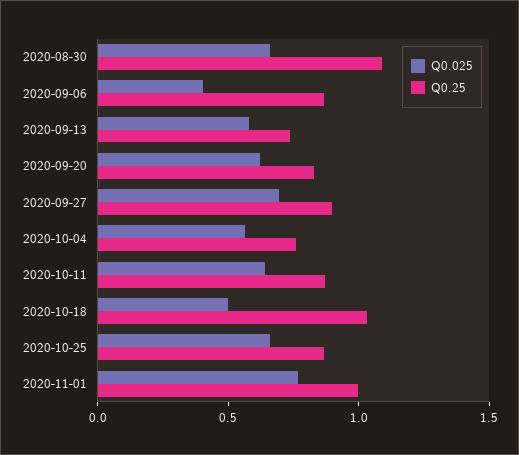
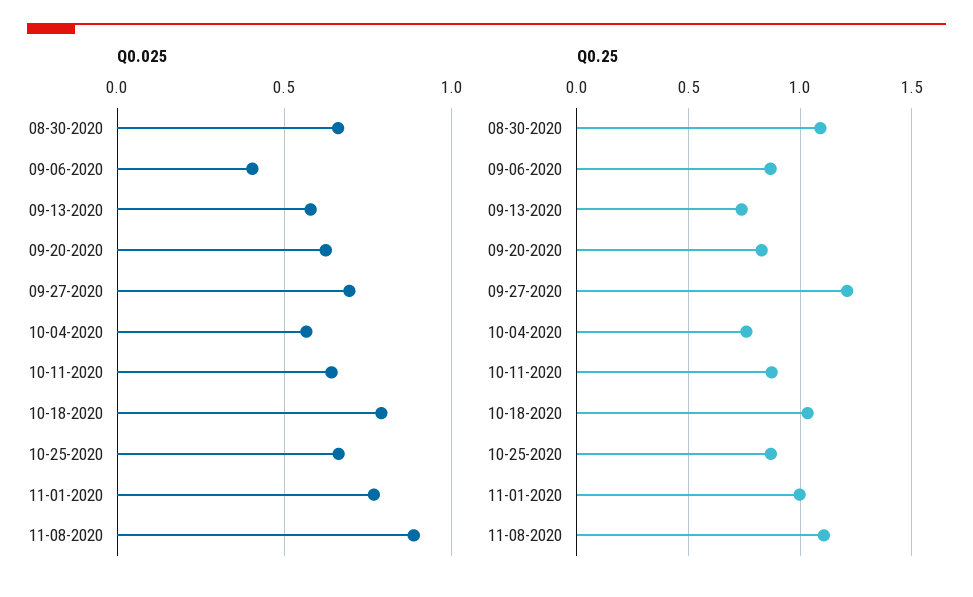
Q0.25, 2020-09-27: 0.9 -> 1.2
Q0.025, 2020-10-18: 0.5 -> 0.8
Q0.025, 11-08-2020: none -> 0.9
Q0.25, 11-08-2020: none -> 1.1

